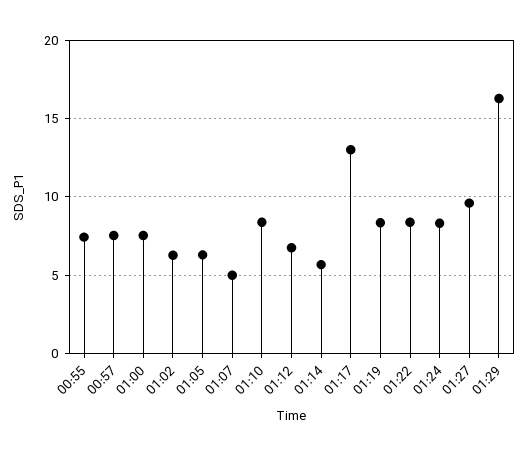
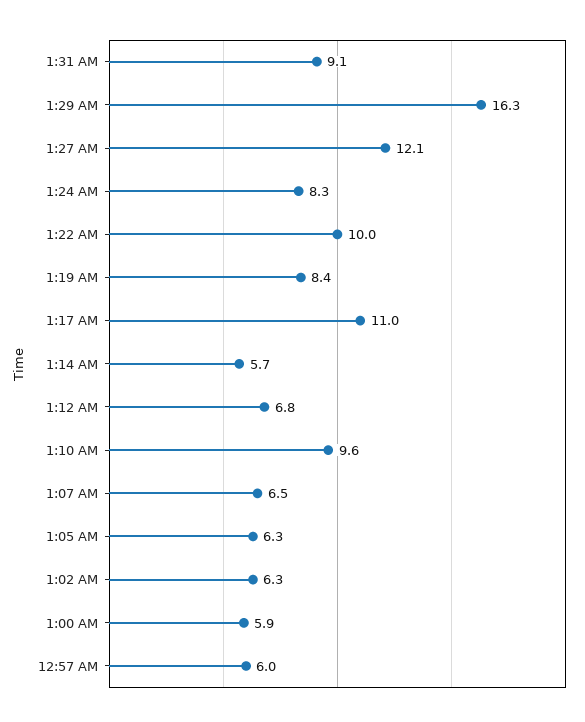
00:55: 7.5 -> none
00:57: 7.5 -> 6
01:00: 7.5 -> 5.9
01:07: 5 -> 6.5
01:10: 8.5 -> 9.6
01:17: 13 -> 11
01:22: 8.5 -> 10
01:27: 9.5 -> 12.1
1:31 AM: none -> 9.1

